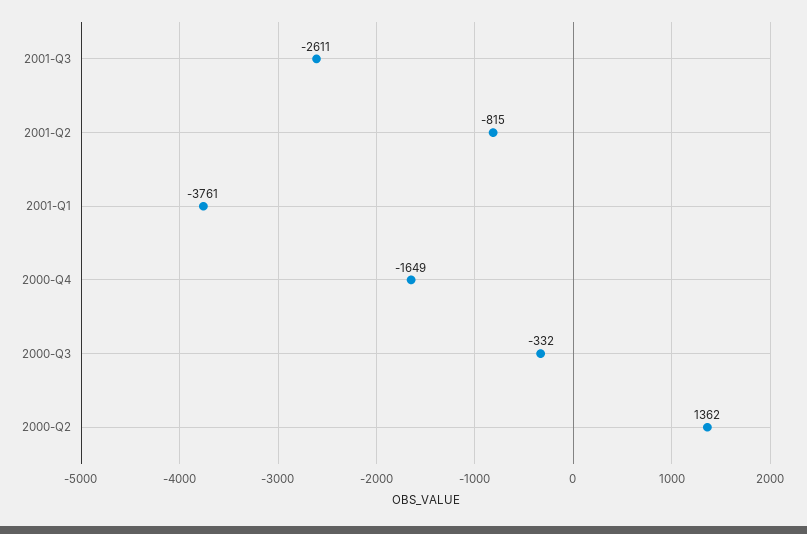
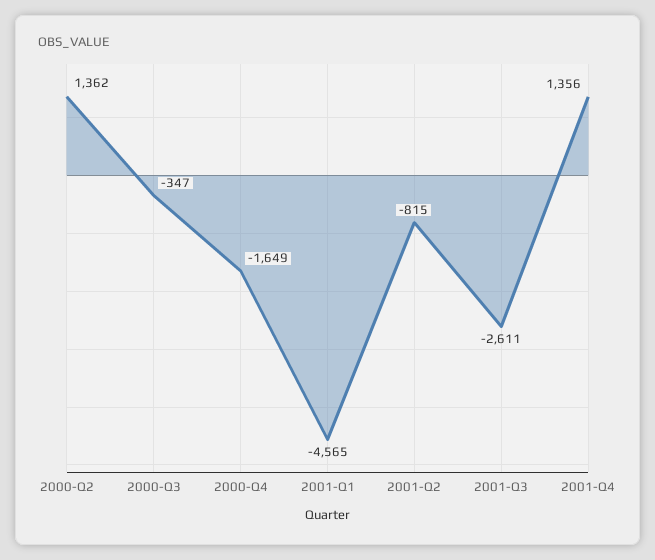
2001-Q1: -3761 -> -4565
2000-Q3: -332 -> -347
2001-Q4: none -> 1356

